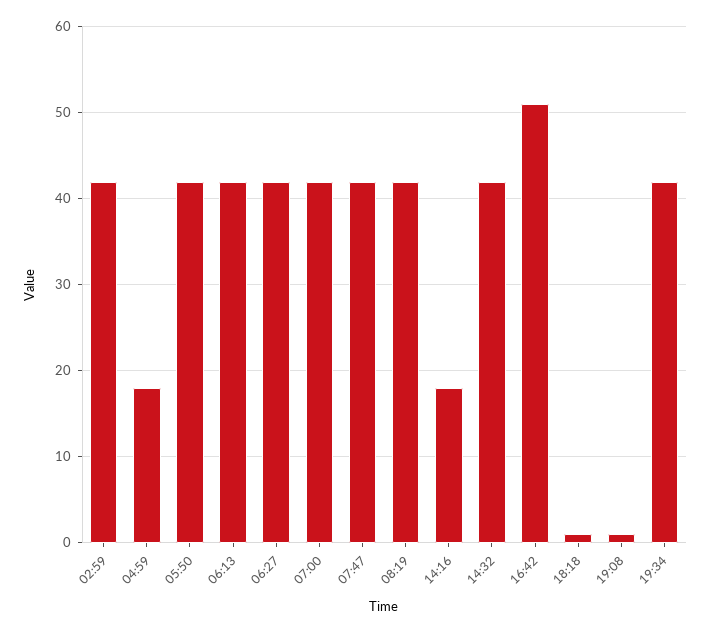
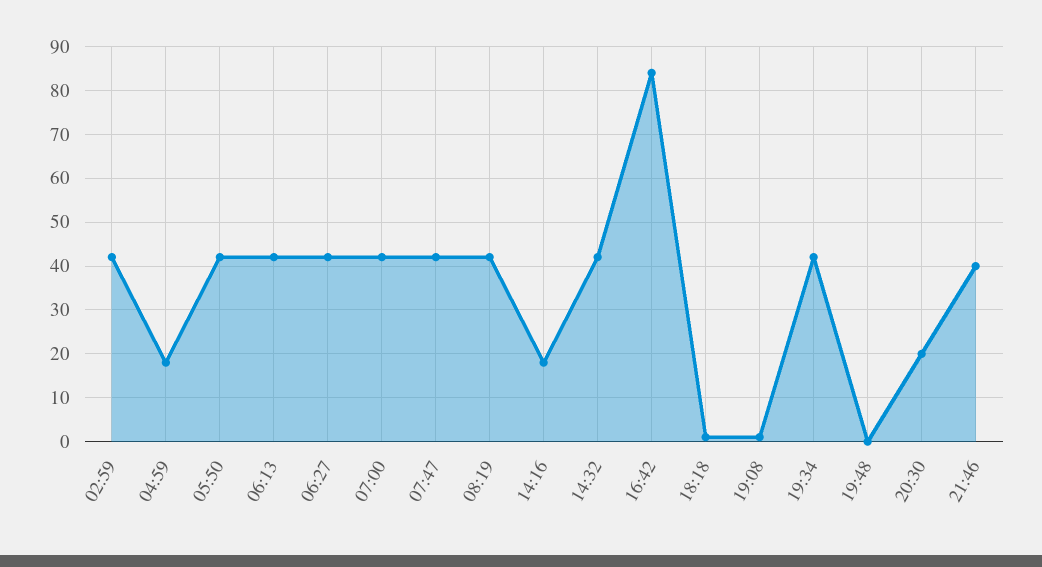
16:42: 51 -> 85
19:48: none -> 0
20:30: none -> 20
21:46: none -> 40

